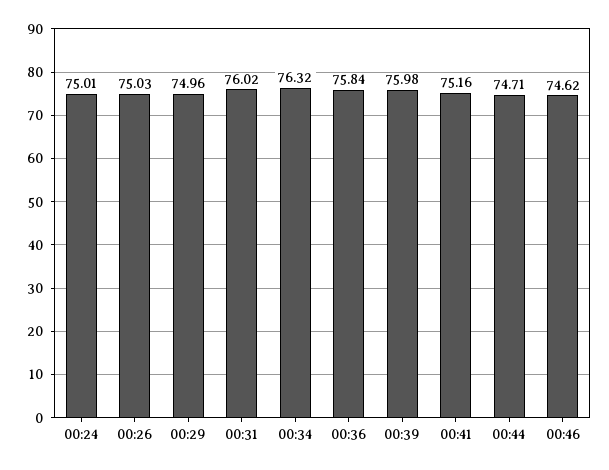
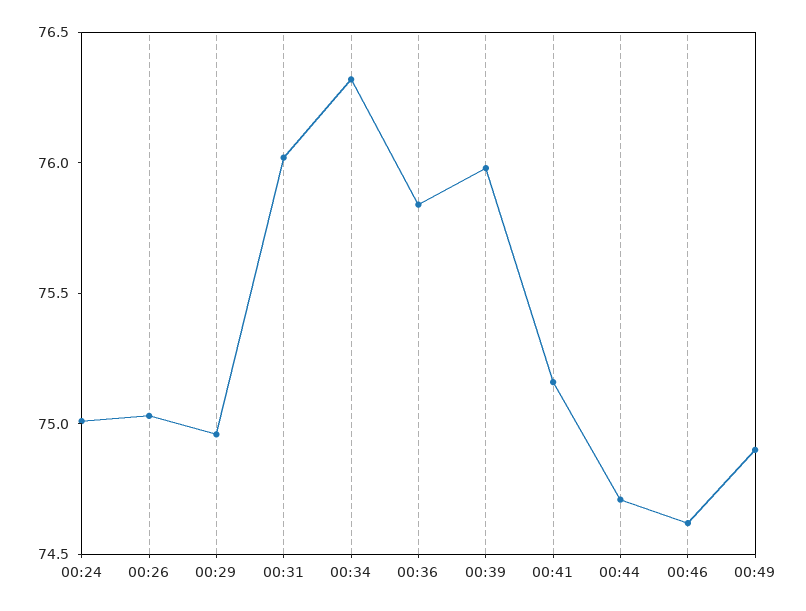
00:49: none -> 74.9

